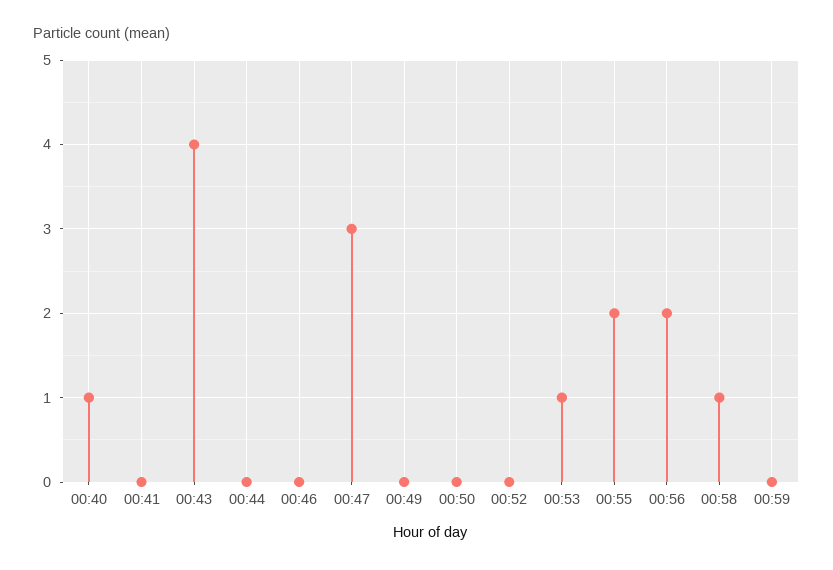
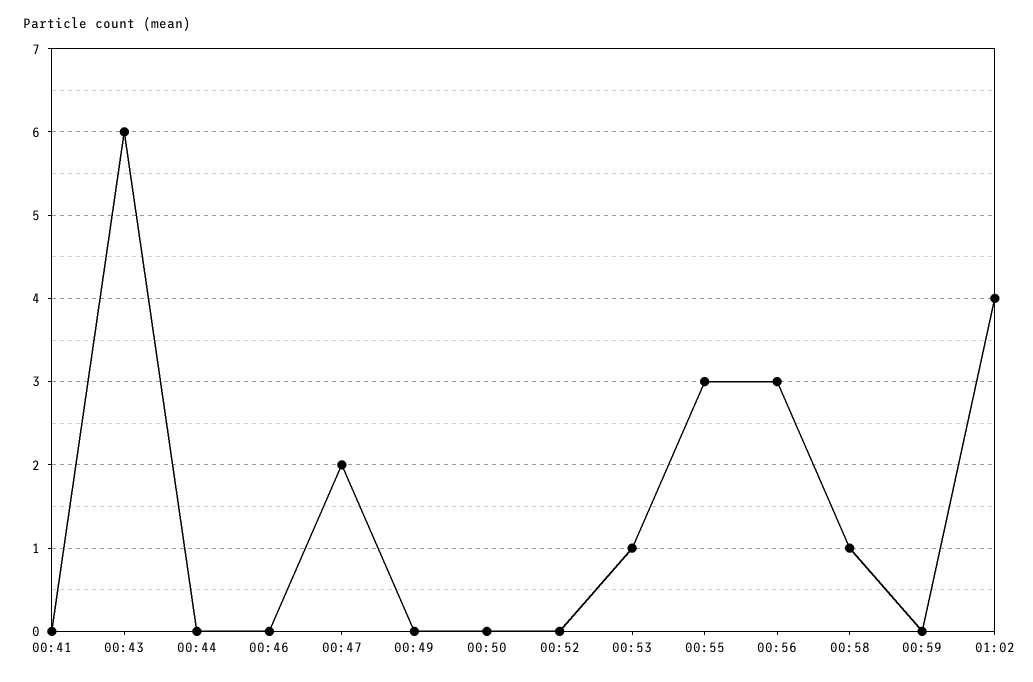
00:40: 1 -> none
00:43: 4 -> 6
00:47: 3 -> 2
00:55: 2 -> 3
00:56: 2 -> 3
01:02: none -> 4

